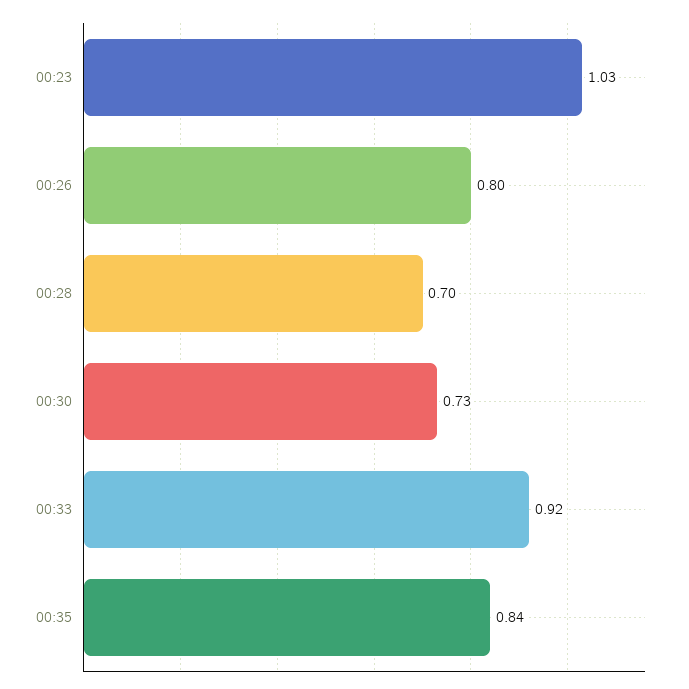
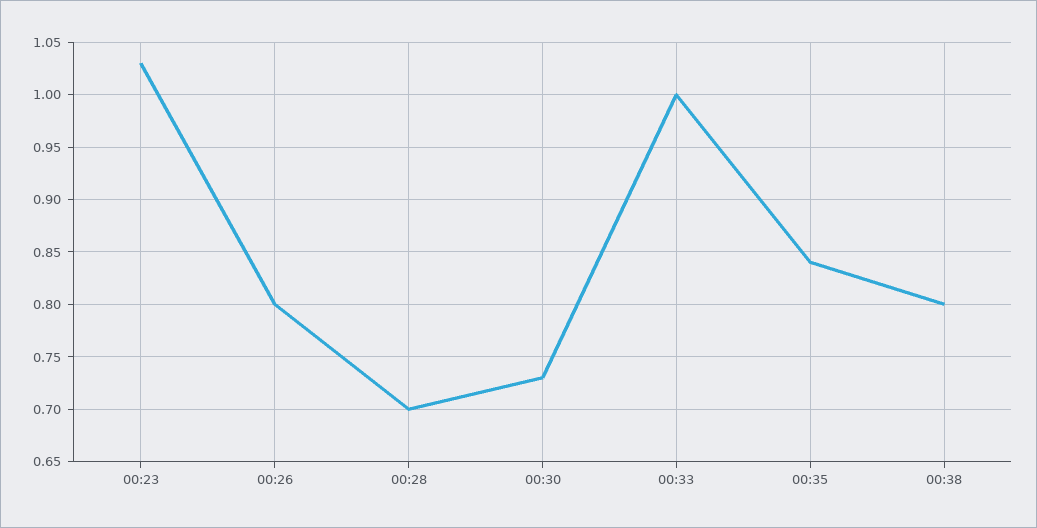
00:33: 0.92 -> 1
00:38: none -> 0.8

